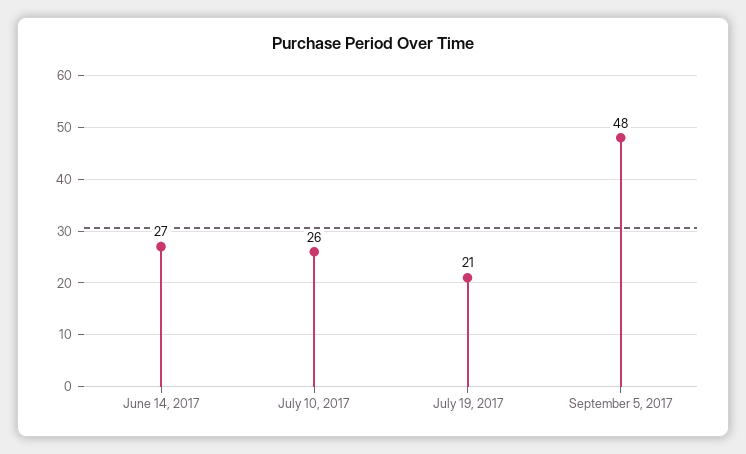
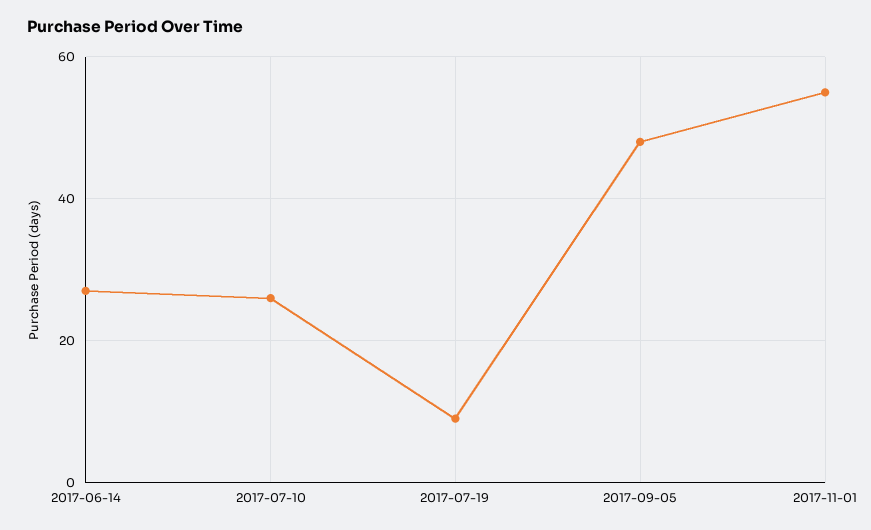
July 19, 2017: 21 -> 10
2017-11-01: none -> 55

